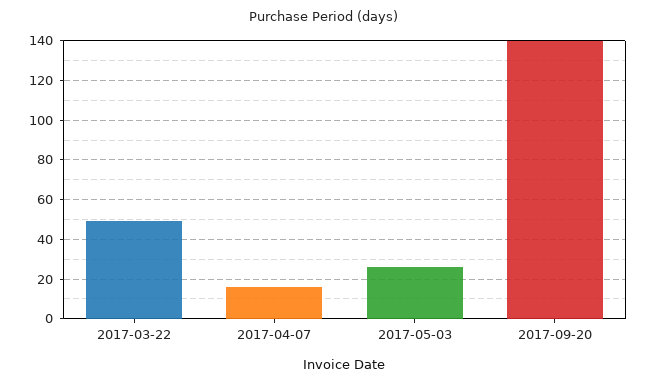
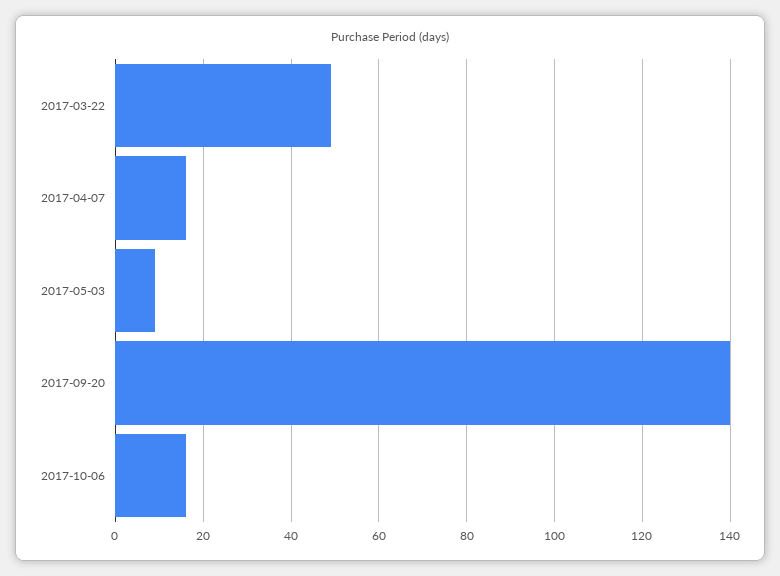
2017-05-03: 25 -> 10
2017-10-06: none -> 15

